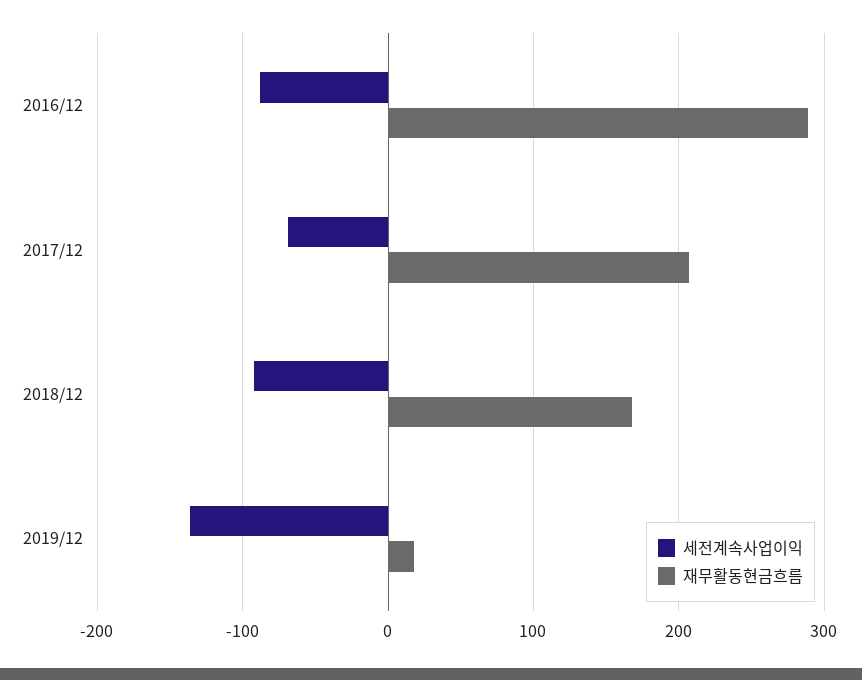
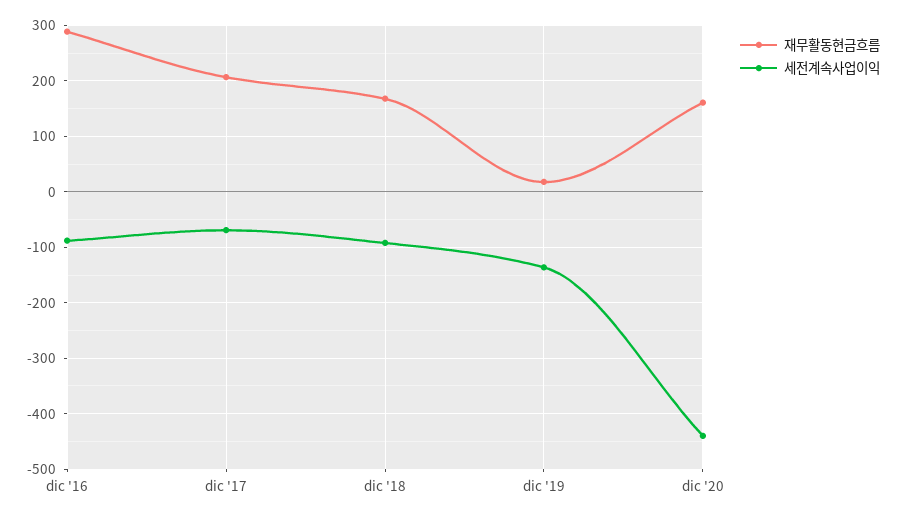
재무활동현금흐름, dic '20: none -> 160
세전계속사업이익, dic '20: none -> -440

